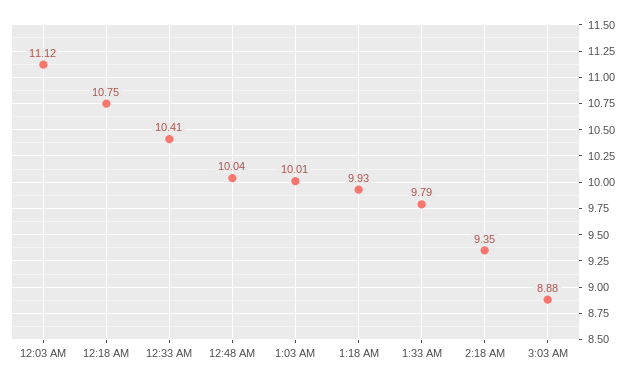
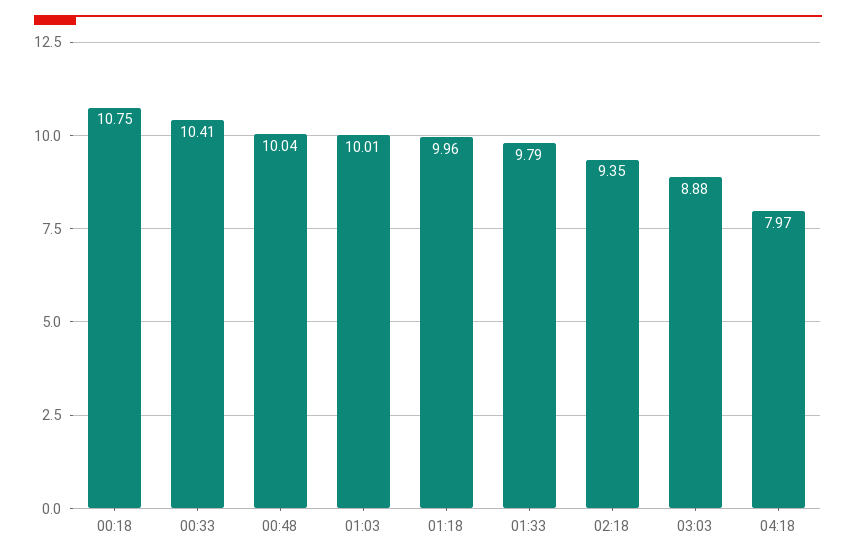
12:03 AM: 11.12 -> none
1:18 AM: 9.93 -> 9.96
04:18: none -> 7.97

